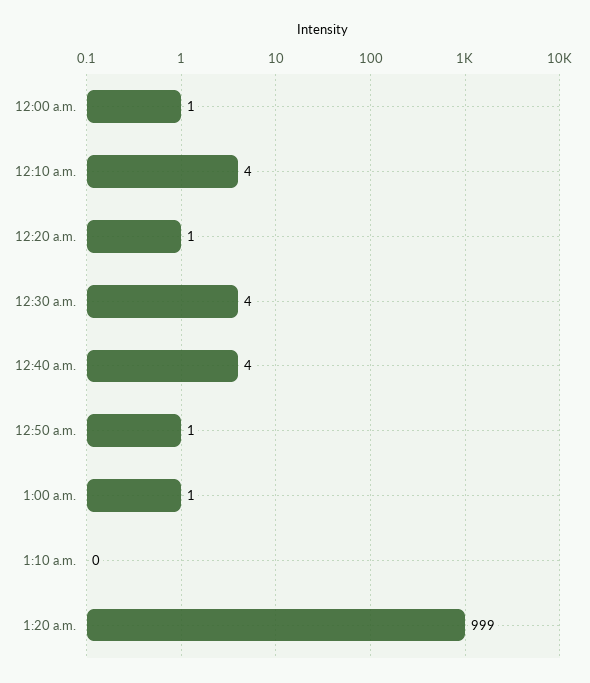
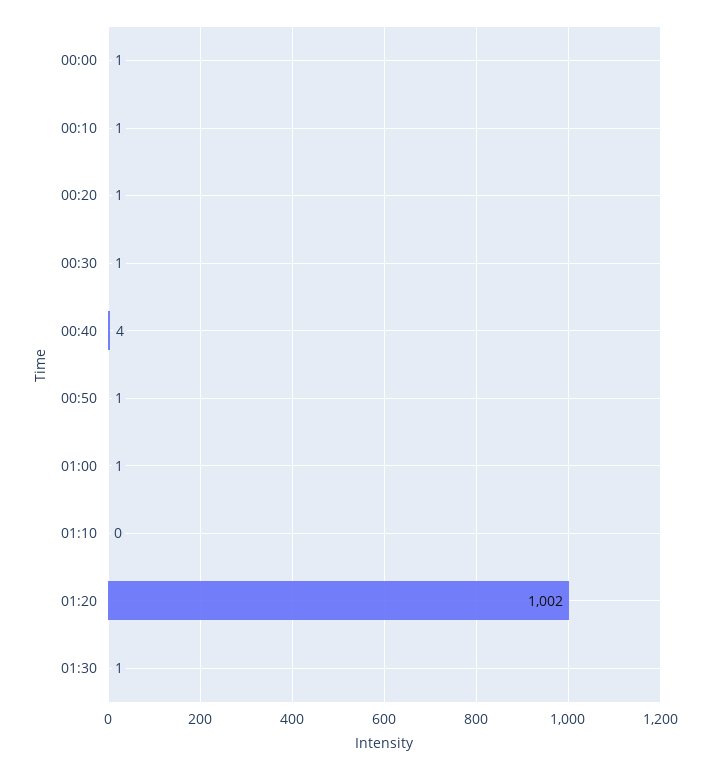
12:10 a.m.: 4 -> 1
12:30 a.m.: 4 -> 1
1:20 a.m.: 999 -> 1002
01:30: none -> 1

